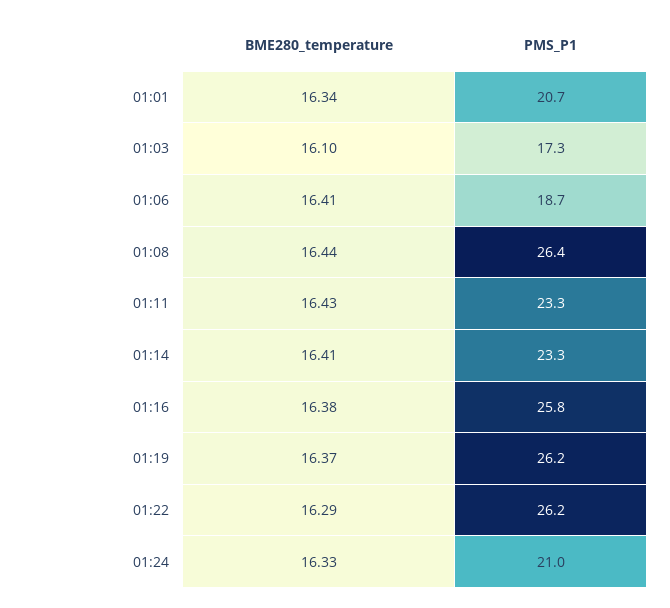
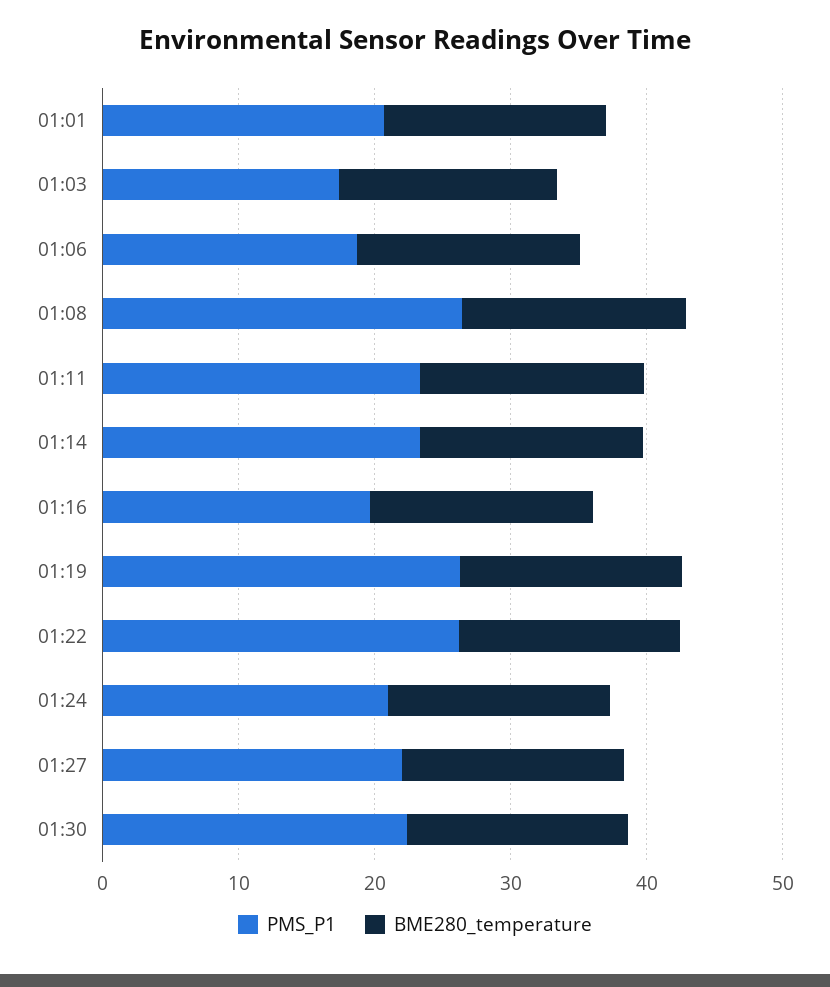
PMS_P1, 01:16: 25.8 -> 20
PMS_P1, 01:27: none -> 22
BME280_temperature, 01:27: none -> 16
PMS_P1, 01:30: none -> 22
BME280_temperature, 01:30: none -> 16

